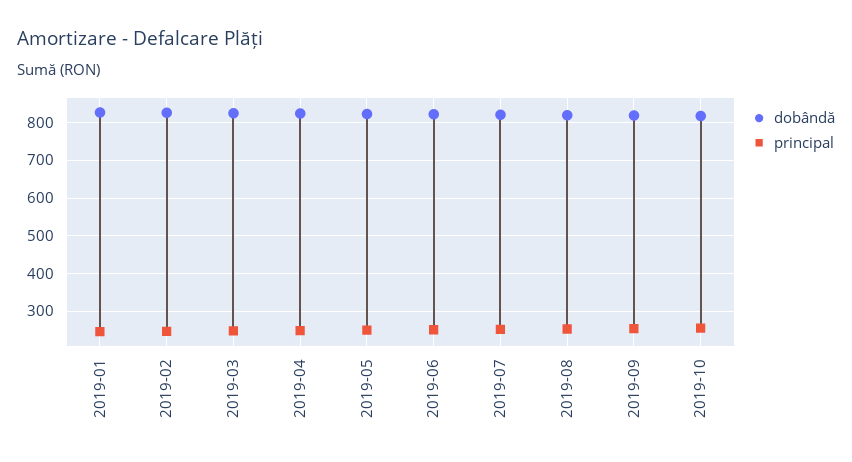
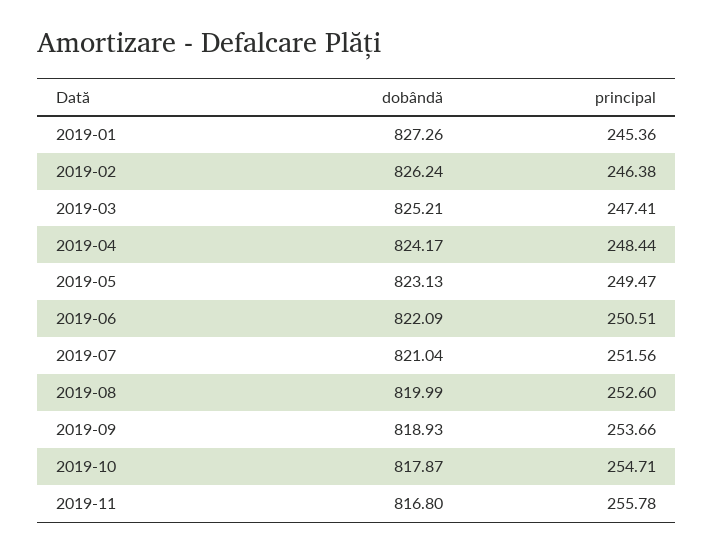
dobândă, 2019-11: none -> 816.8
principal, 2019-11: none -> 255.78

